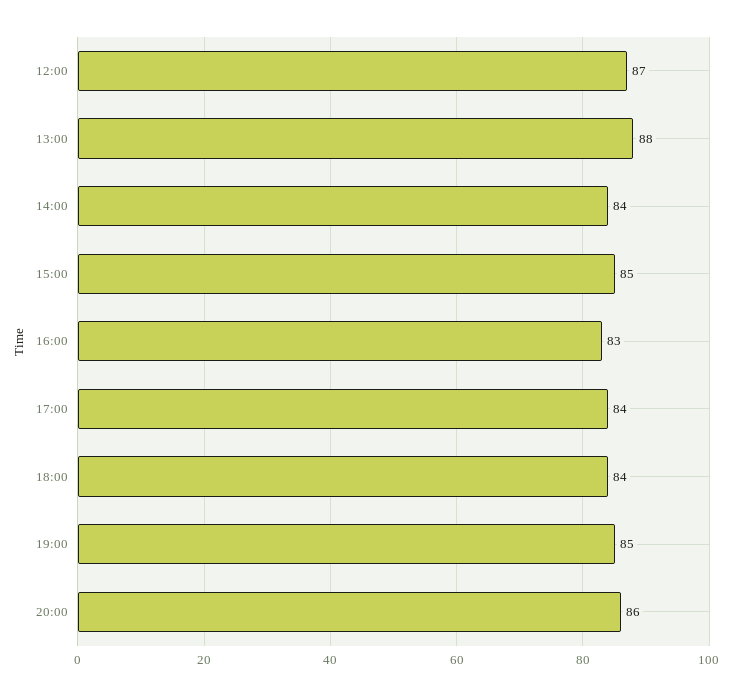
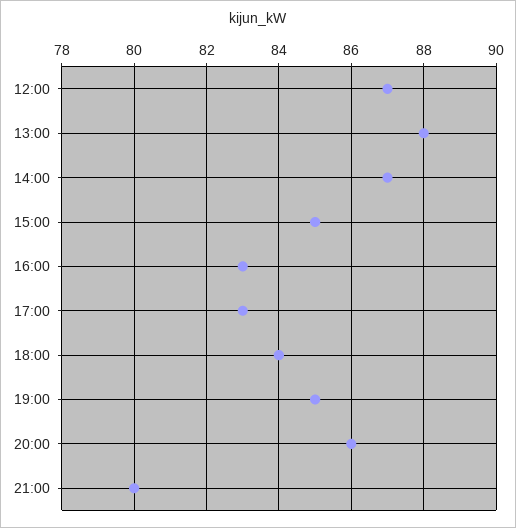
14:00: 84 -> 87
17:00: 84 -> 83
21:00: none -> 80

